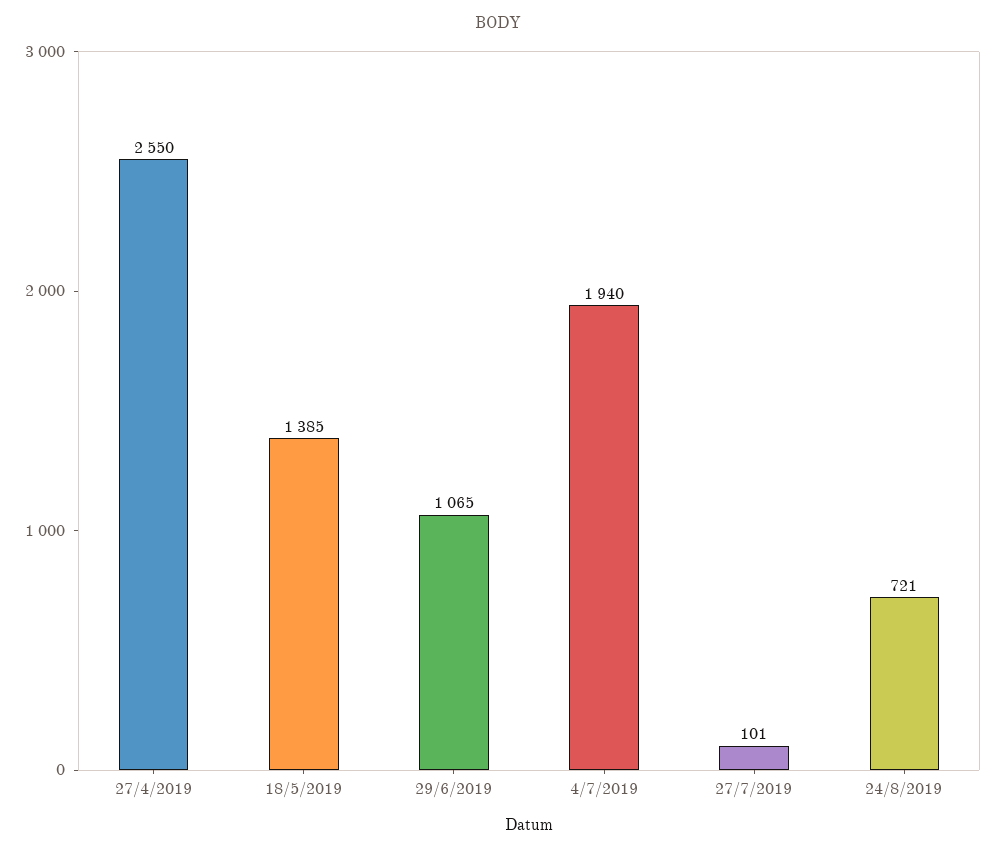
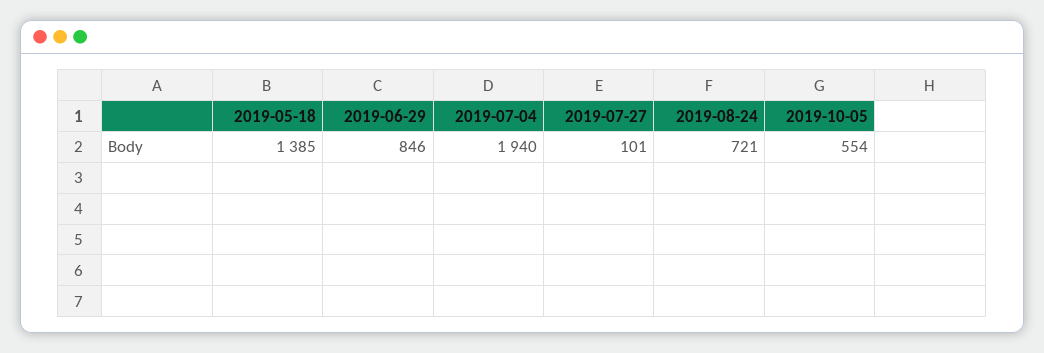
27/4/2019: 2550 -> none
29/6/2019: 1065 -> 846
2019-10-05: none -> 554

